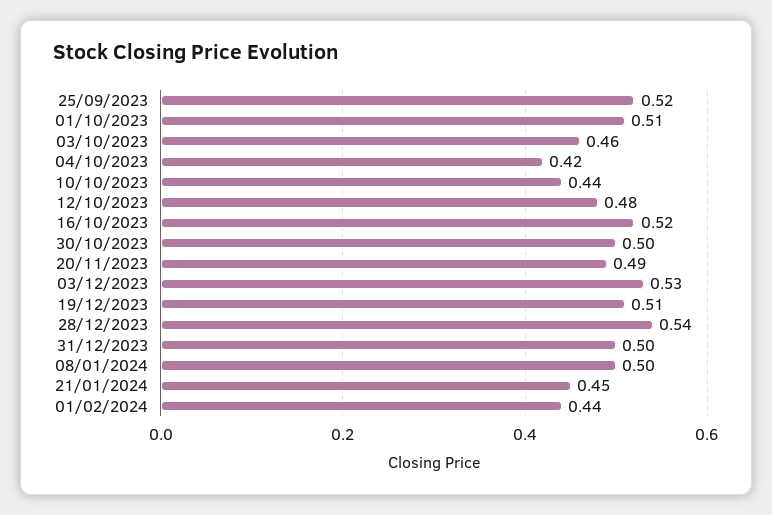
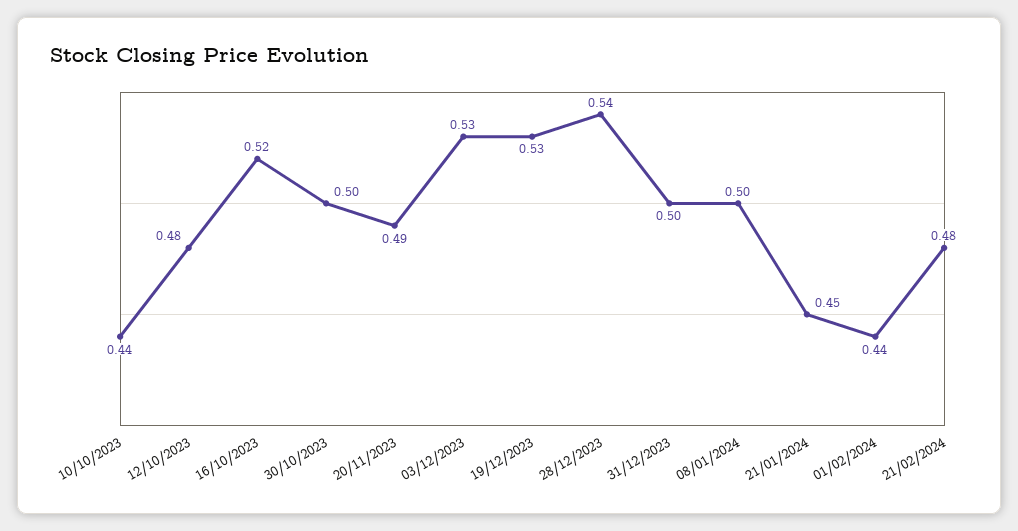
25/09/2023: 0.52 -> none
01/10/2023: 0.51 -> none
03/10/2023: 0.46 -> none
04/10/2023: 0.42 -> none
19/12/2023: 0.51 -> 0.53
21/02/2024: none -> 0.48

